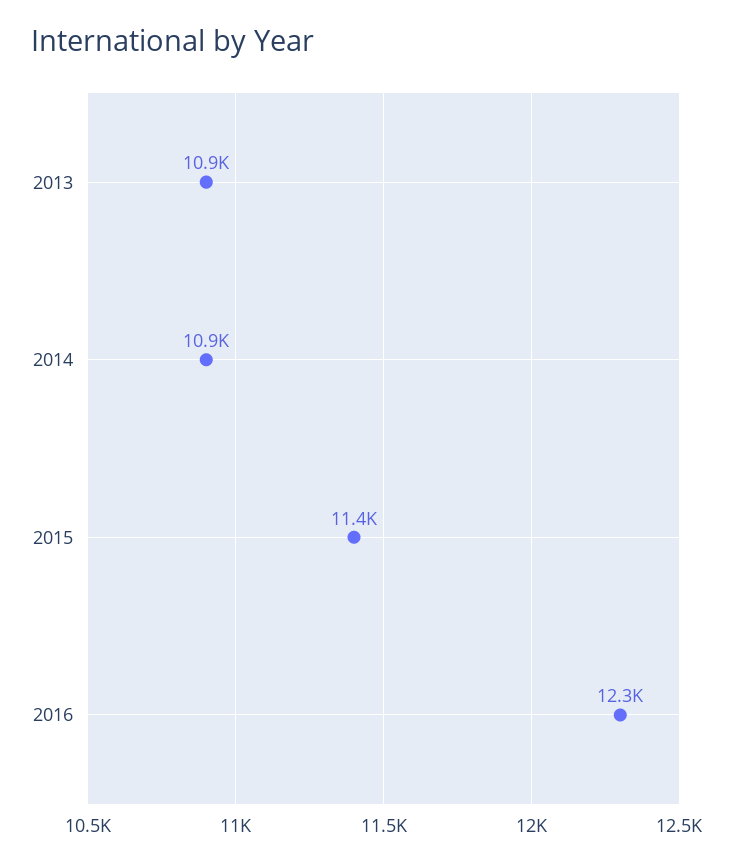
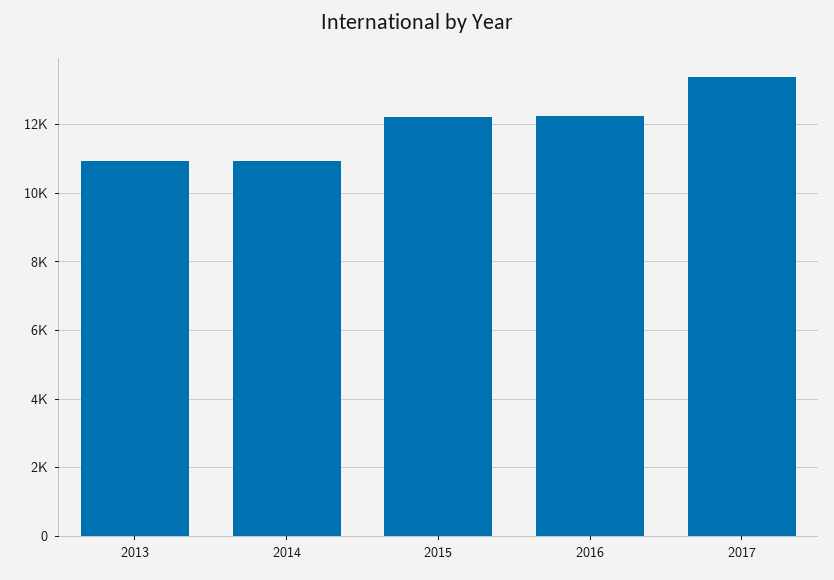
2015: 11400 -> 12200
2017: none -> 13400

